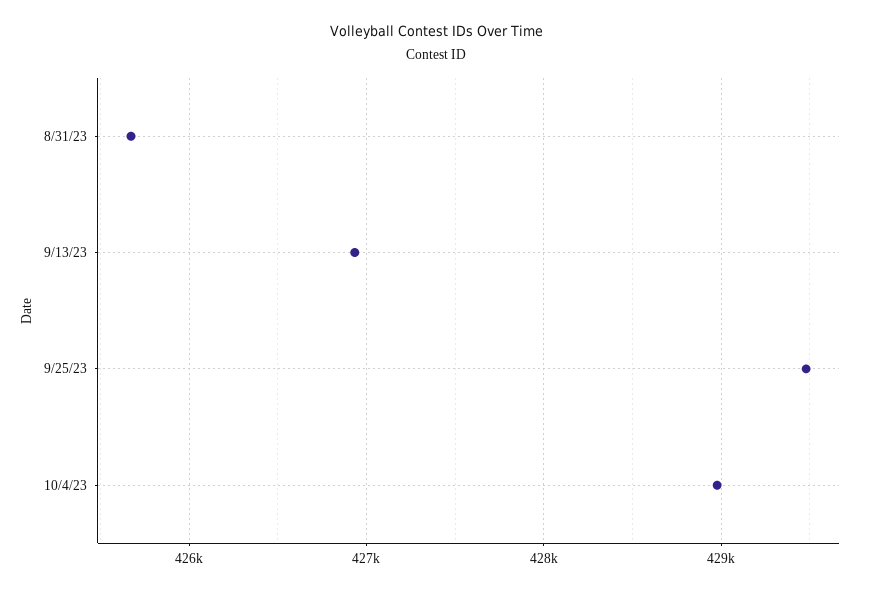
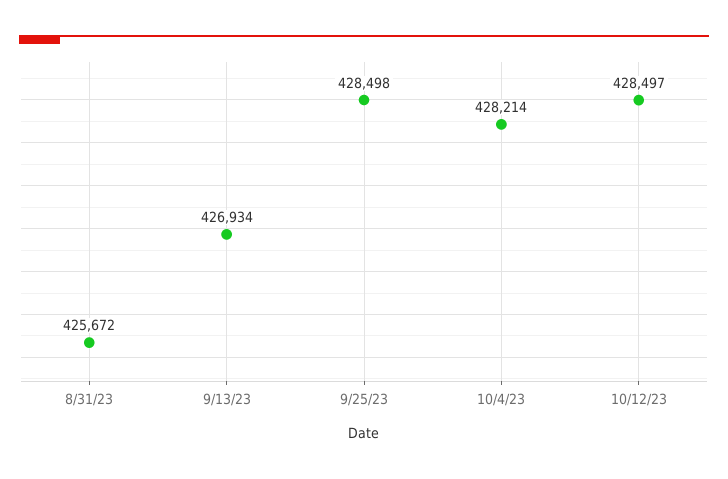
9/25/23: 429500 -> 428498
10/4/23: 429000 -> 428214
10/12/23: none -> 428497

